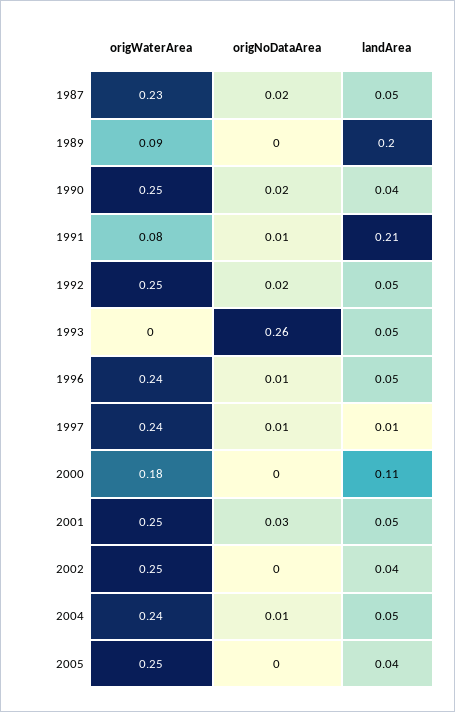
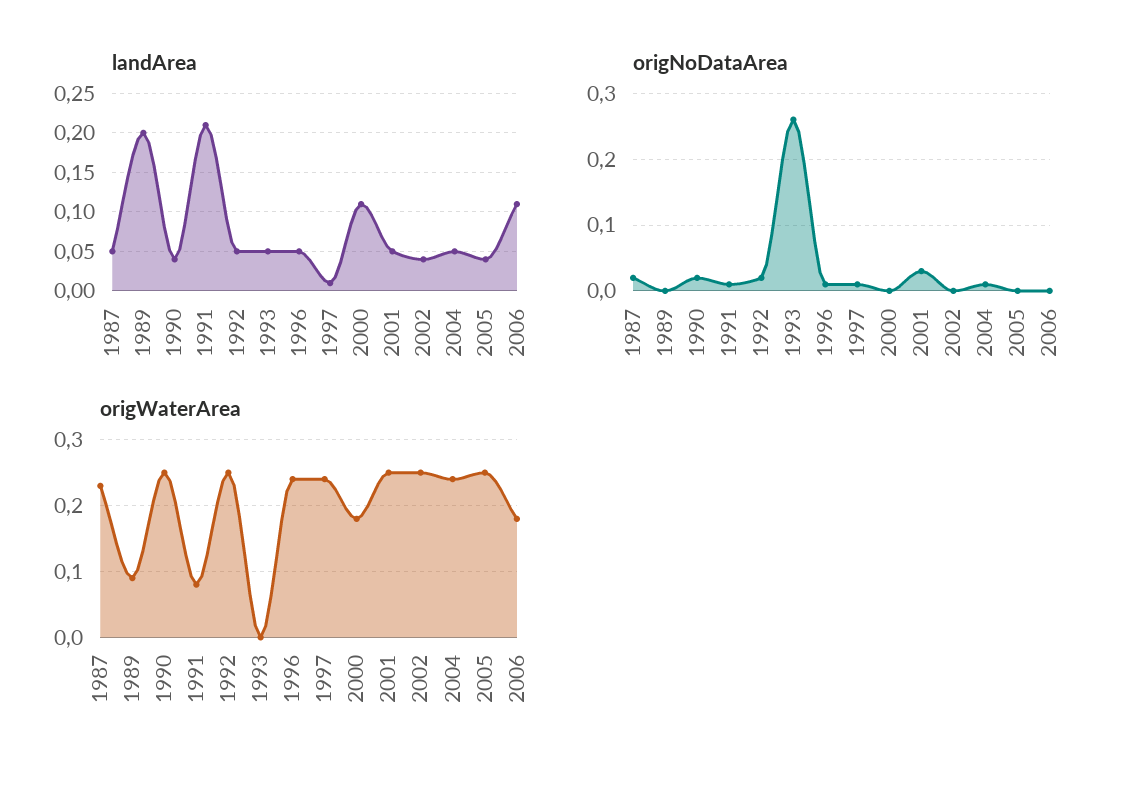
landArea, 2006: none -> 0.11
origNoDataArea, 2006: none -> 0
origWaterArea, 2006: none -> 0.18

